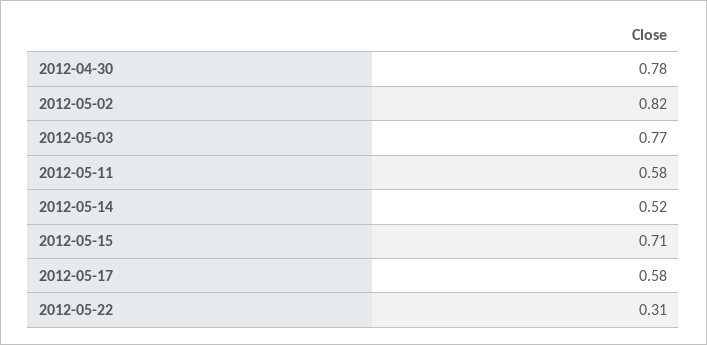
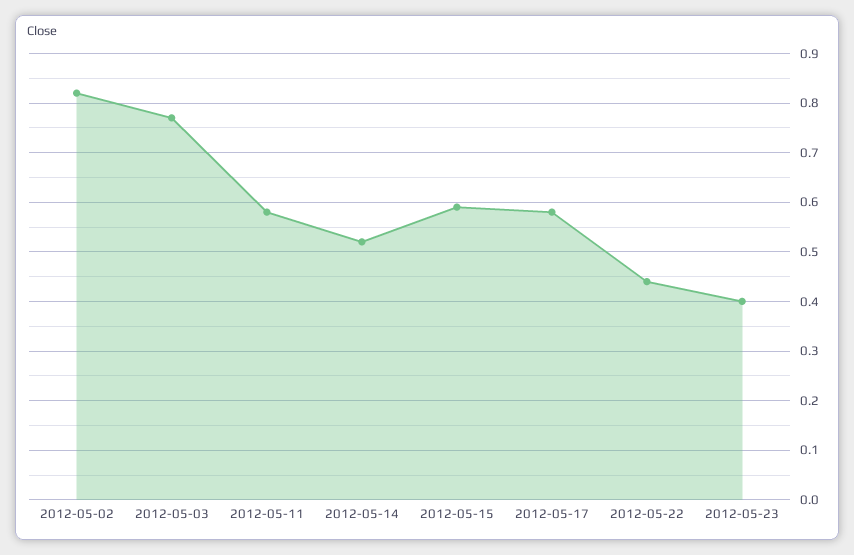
2012-04-30: 0.78 -> none
2012-05-15: 0.71 -> 0.6
2012-05-22: 0.31 -> 0.45
2012-05-23: none -> 0.4

